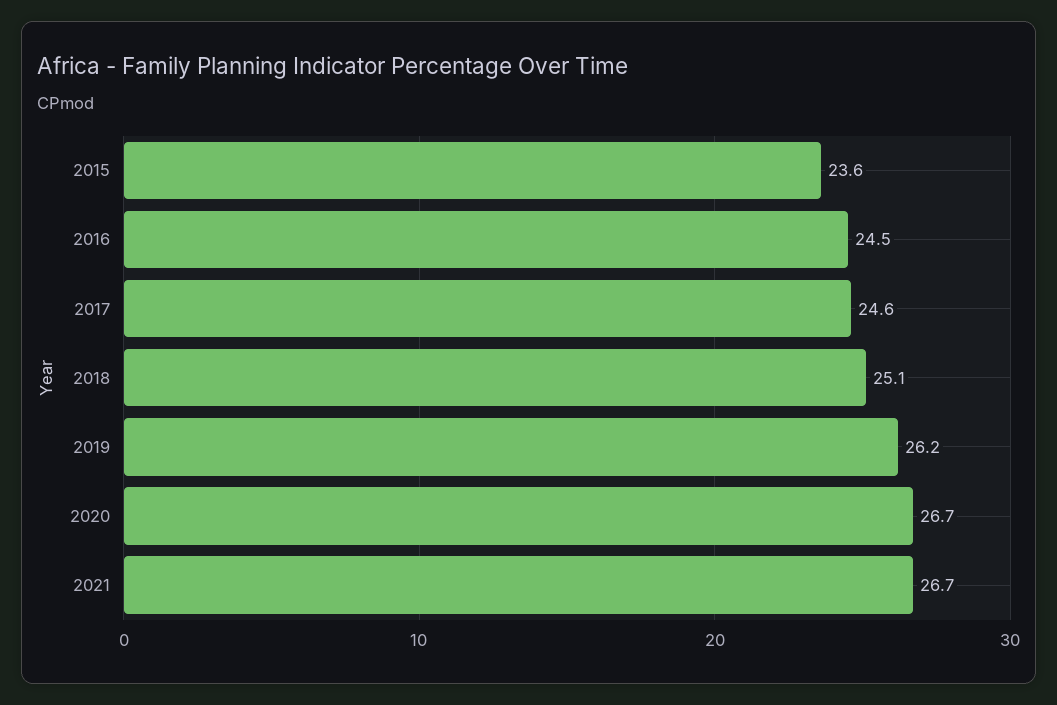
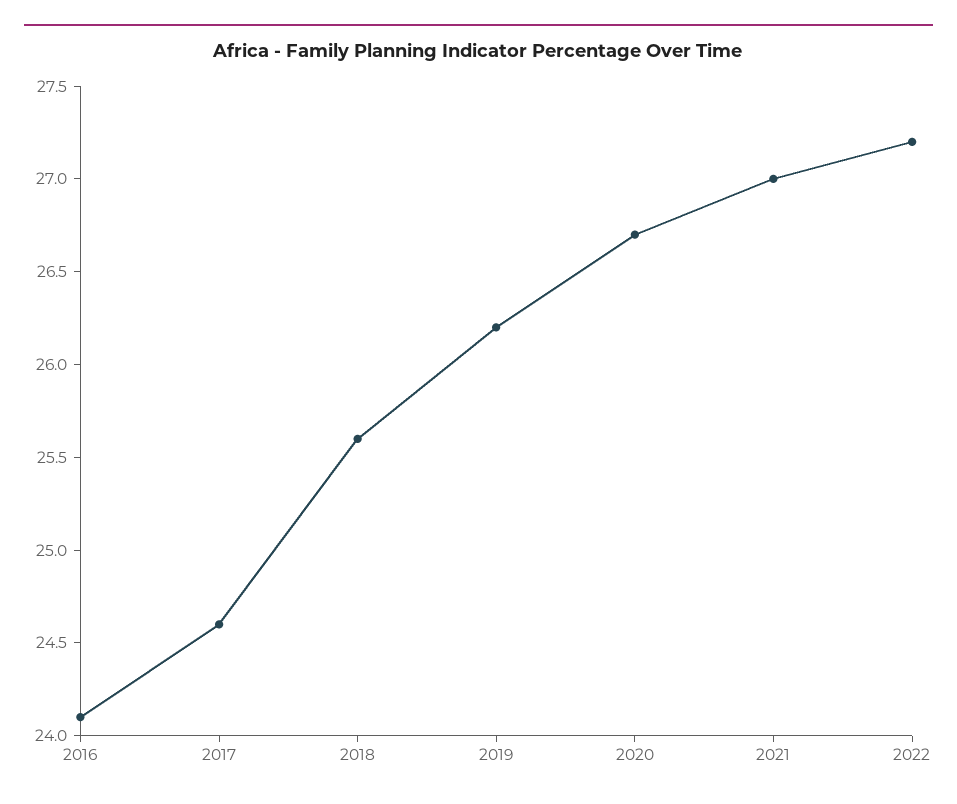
2015: 23.6 -> none
2016: 24.5 -> 24.1
2018: 25.1 -> 25.6
2021: 26.7 -> 27
2022: none -> 27.2

